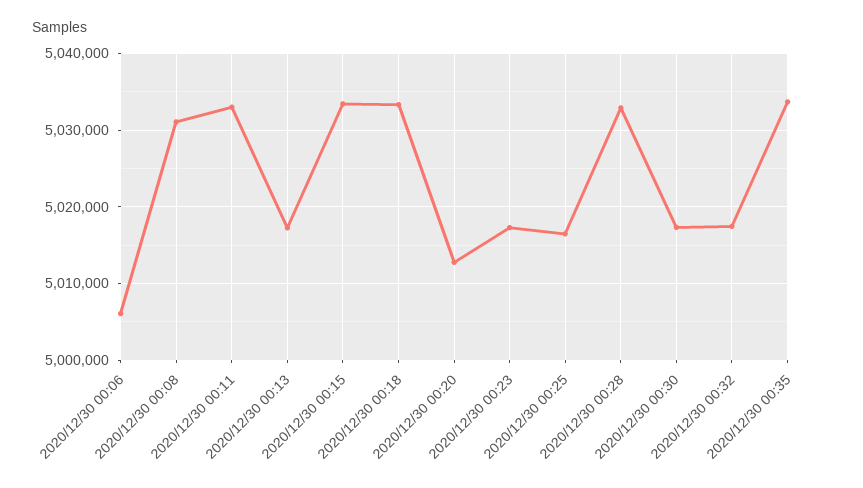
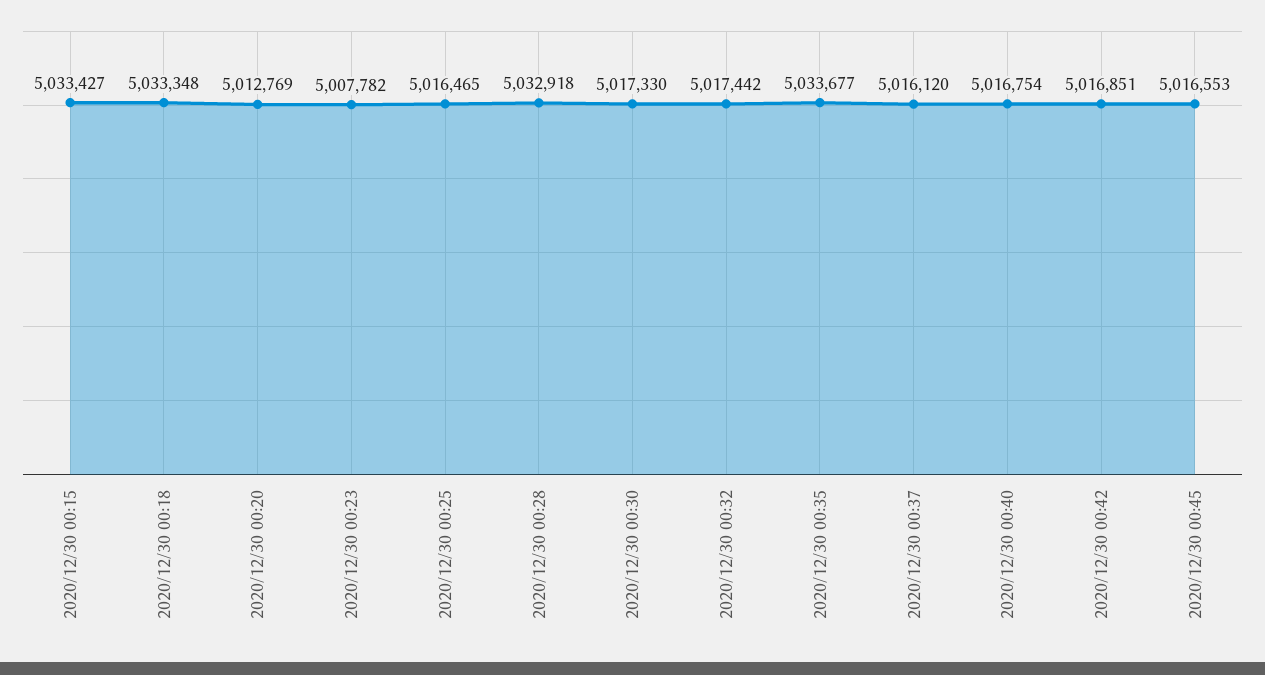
2020/12/30 00:06: 5006000 -> none
2020/12/30 00:08: 5031000 -> none
2020/12/30 00:11: 5033000 -> none
2020/12/30 00:13: 5017000 -> none
2020/12/30 00:23: 5017000 -> 5007782
2020/12/30 00:37: none -> 5016120
2020/12/30 00:40: none -> 5016754
2020/12/30 00:42: none -> 5016851
2020/12/30 00:45: none -> 5016553

